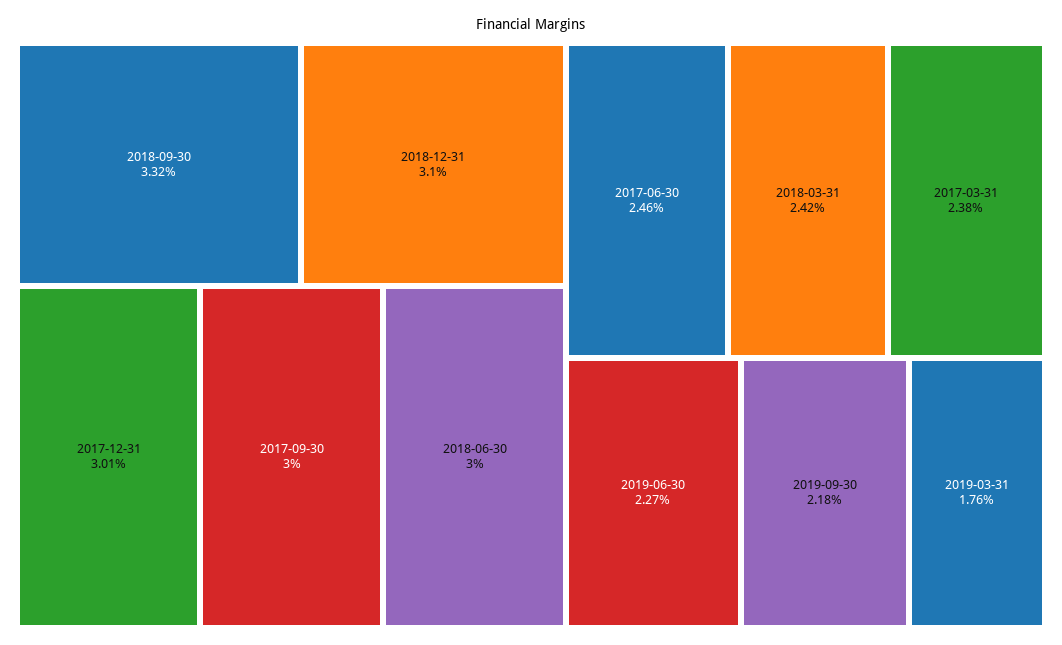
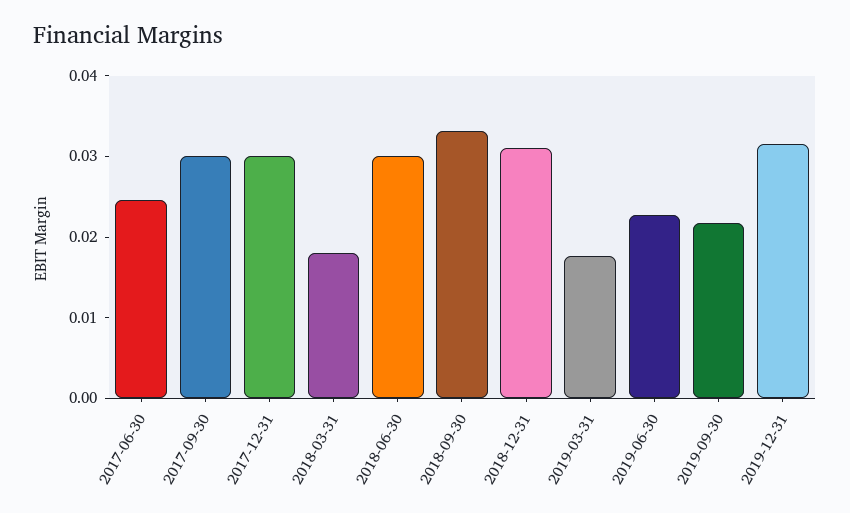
2018-03-31: 0.0242 -> 0.018
2017-03-31: 0.0238 -> none
2019-12-31: none -> 0.032

